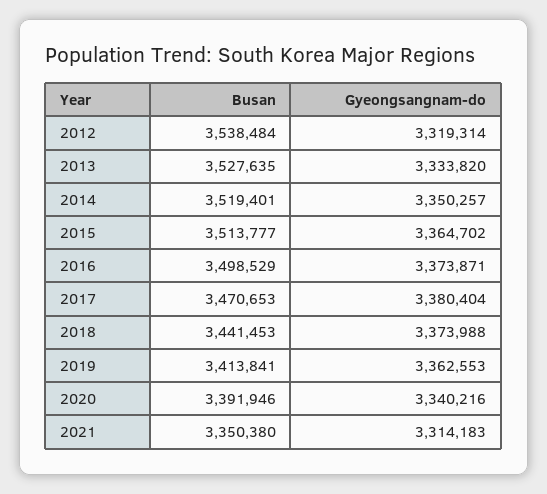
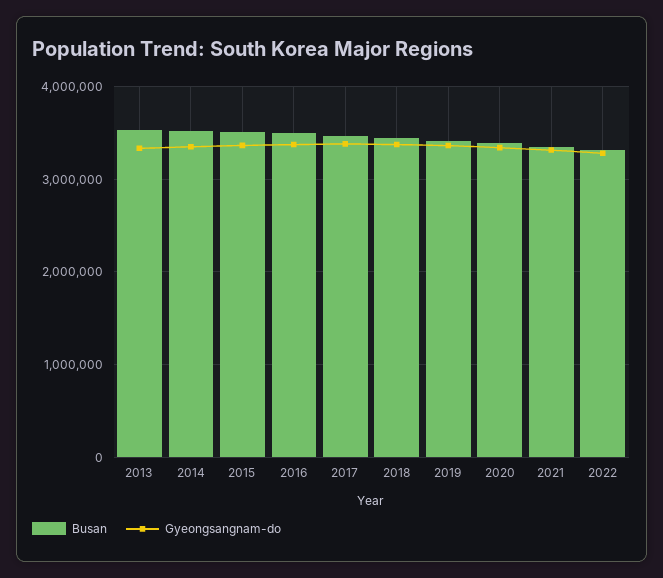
Busan, 2012: 3538484 -> none
Gyeongsangnam-do, 2012: 3319314 -> none
Busan, 2022: none -> 3300000
Gyeongsangnam-do, 2022: none -> 3300000

